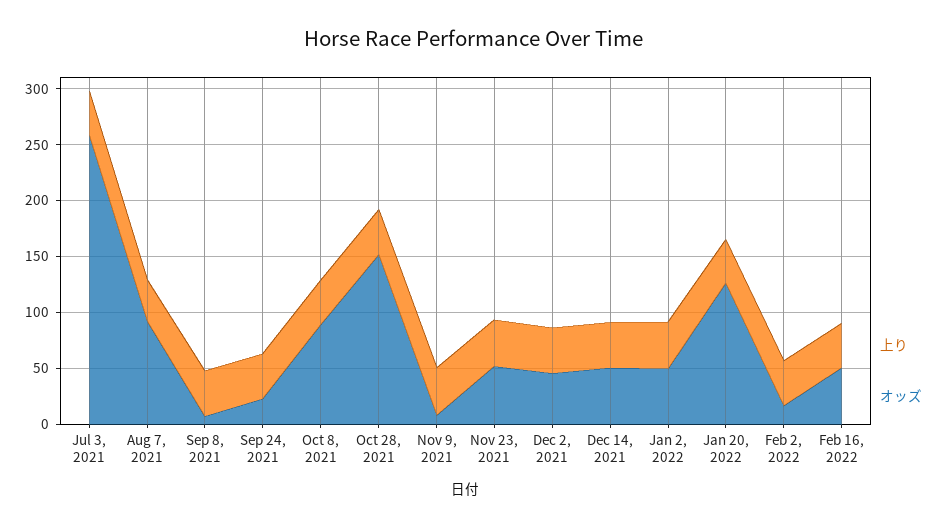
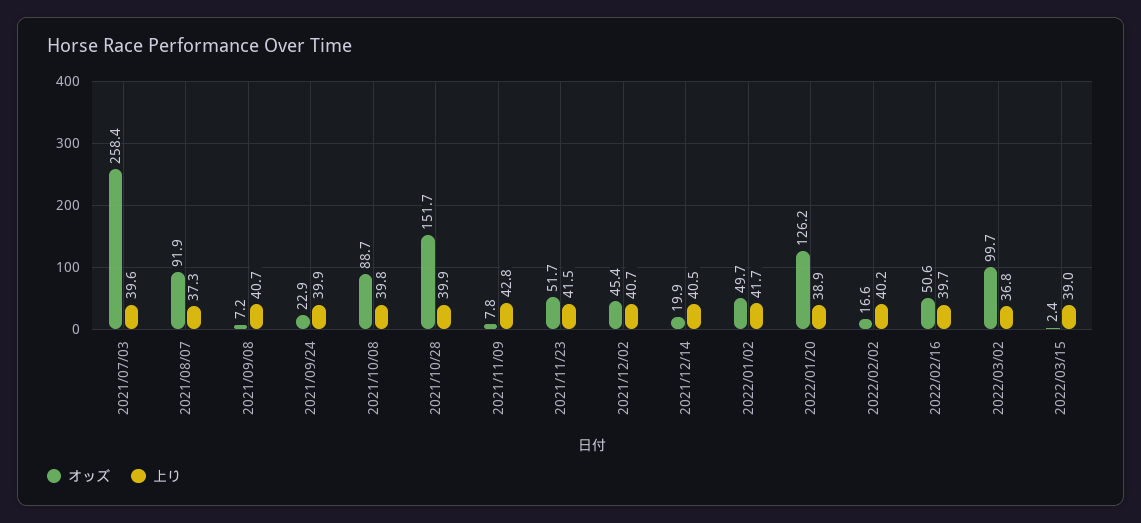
オッズ, Dec 14, 2021: 50 -> 19.9
オッズ, 2022/03/02: none -> 99.7
上り, 2022/03/02: none -> 36.8
オッズ, 2022/03/15: none -> 2.4
上り, 2022/03/15: none -> 39

